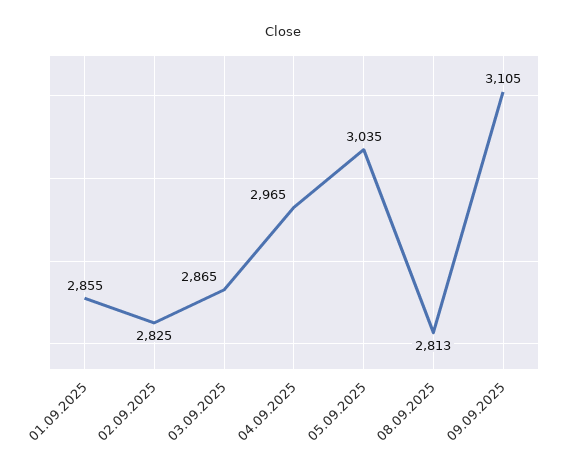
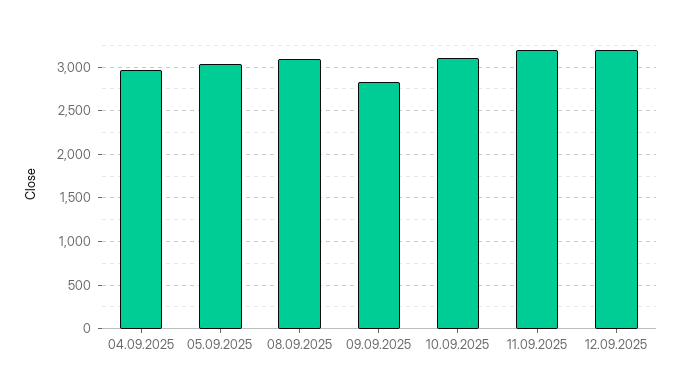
01.09.2025: 2855 -> none
02.09.2025: 2825 -> none
03.09.2025: 2865 -> none
08.09.2025: 2813 -> 3100
09.09.2025: 3105 -> 2800
10.09.2025: none -> 3100
11.09.2025: none -> 3200
12.09.2025: none -> 3200

